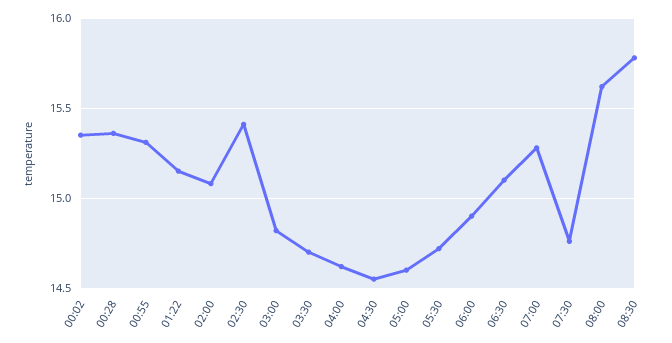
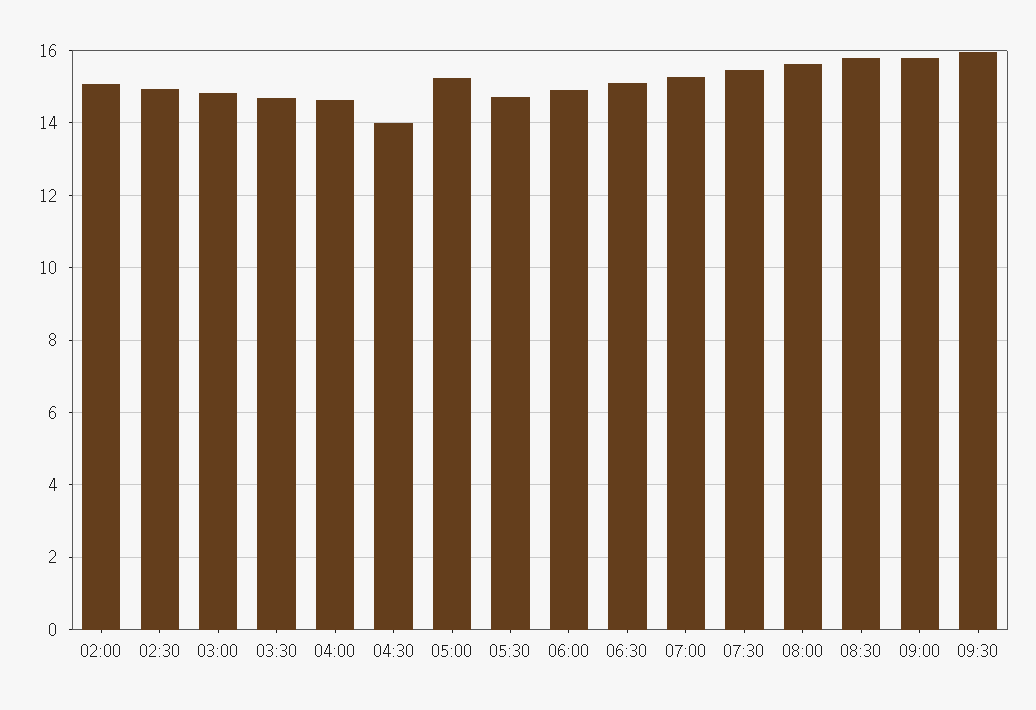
00:02: 15.35 -> none
00:28: 15.35 -> none
00:55: 15.3 -> none
01:22: 15.15 -> none
02:30: 15.4 -> 15
04:30: 14.55 -> 14
05:00: 14.6 -> 15.2
07:30: 14.75 -> 15.4
09:00: none -> 15.8
09:30: none -> 16

